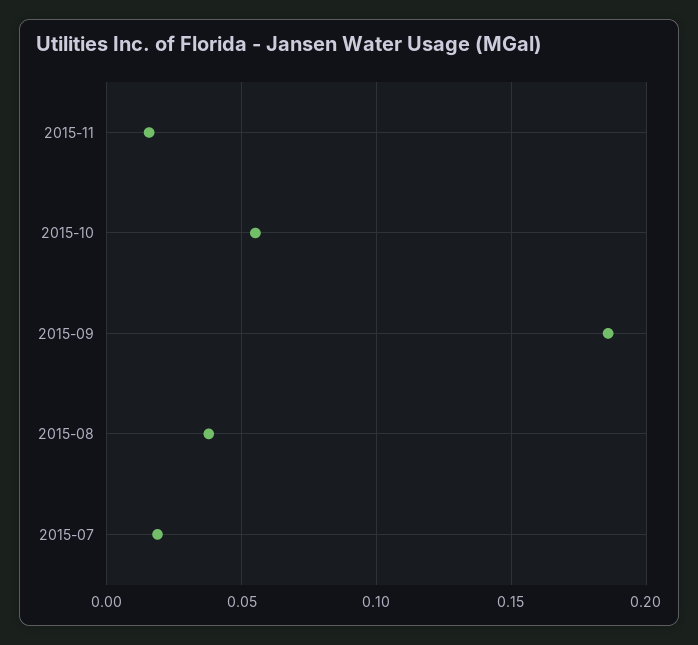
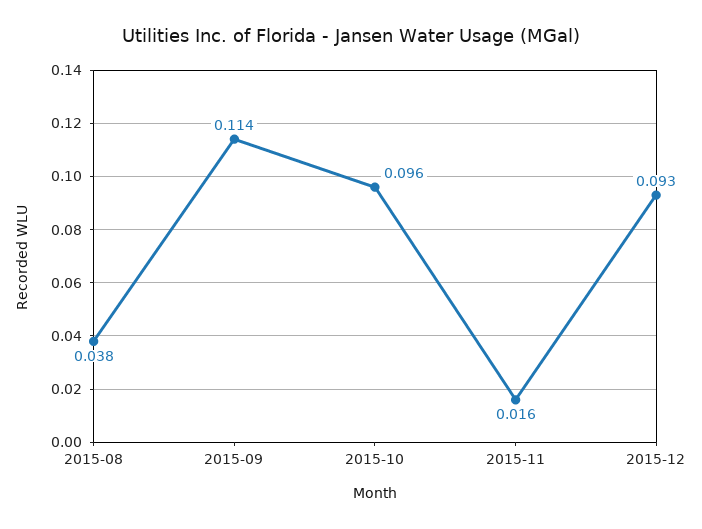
2015-10: 0.055 -> 0.096
2015-09: 0.185 -> 0.114
2015-07: 0.02 -> none
2015-12: none -> 0.093

